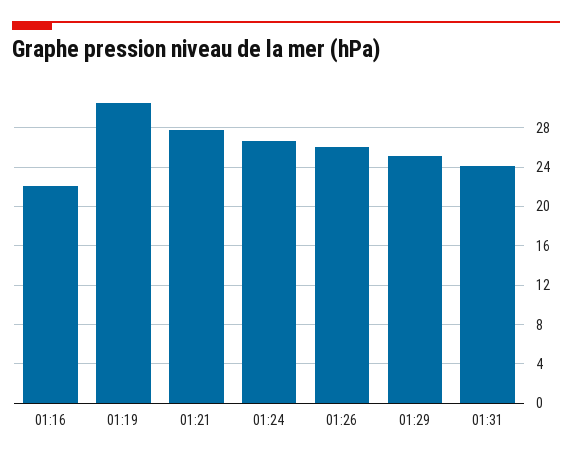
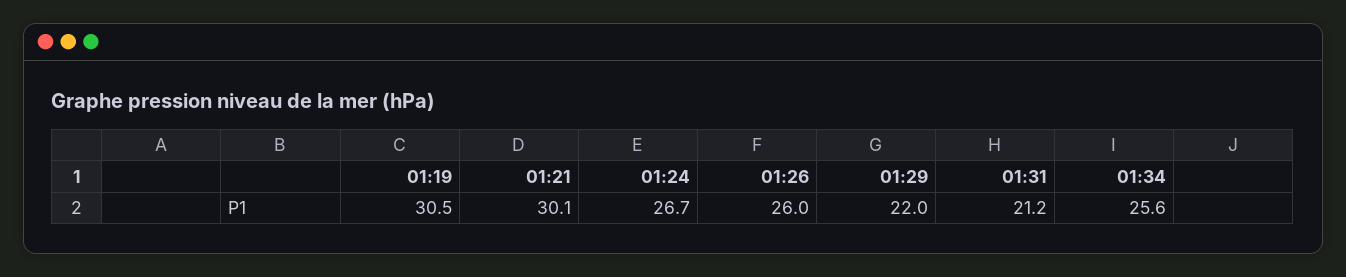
01:16: 22 -> none
01:21: 28 -> 30.1
01:29: 25 -> 22
01:31: 24 -> 21.2
01:34: none -> 25.6

